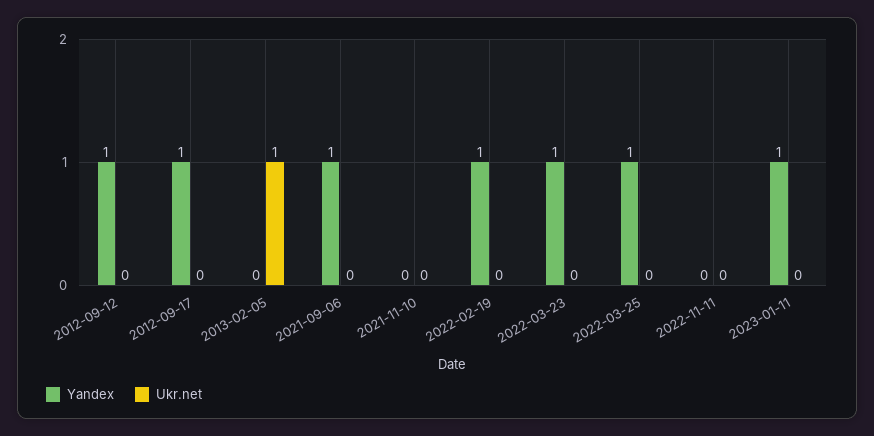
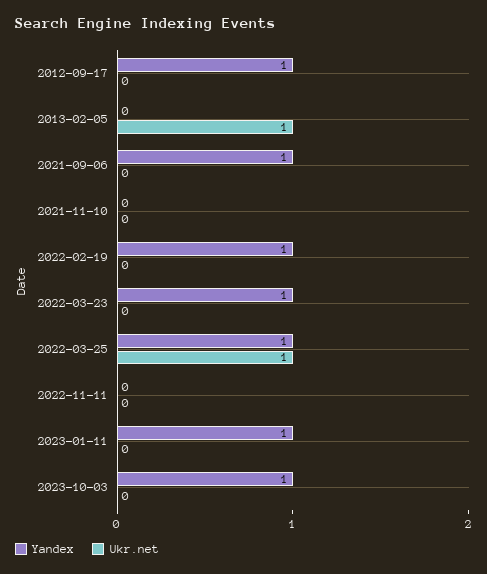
Yandex, 2012-09-12: 1 -> none
Ukr.net, 2012-09-12: 0 -> none
Ukr.net, 2022-03-25: 0 -> 1
Yandex, 2023-10-03: none -> 1
Ukr.net, 2023-10-03: none -> 0

